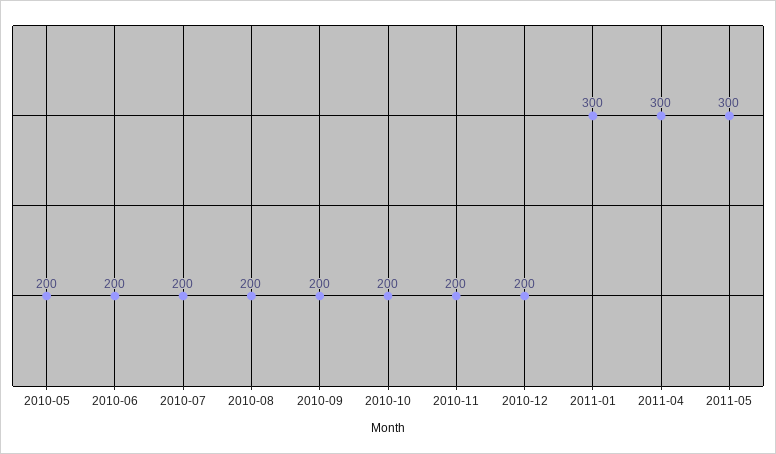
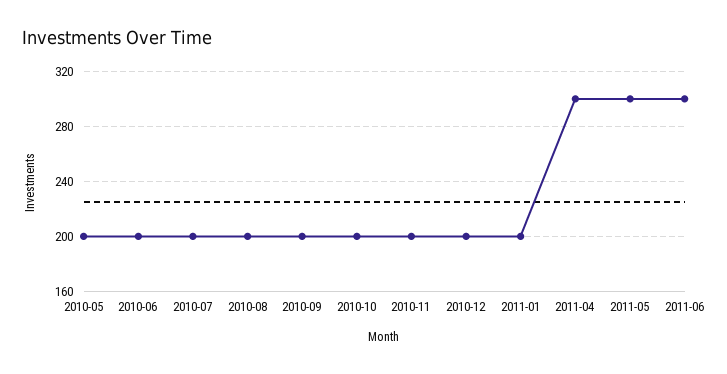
2011-01: 300 -> 200
2011-06: none -> 300

